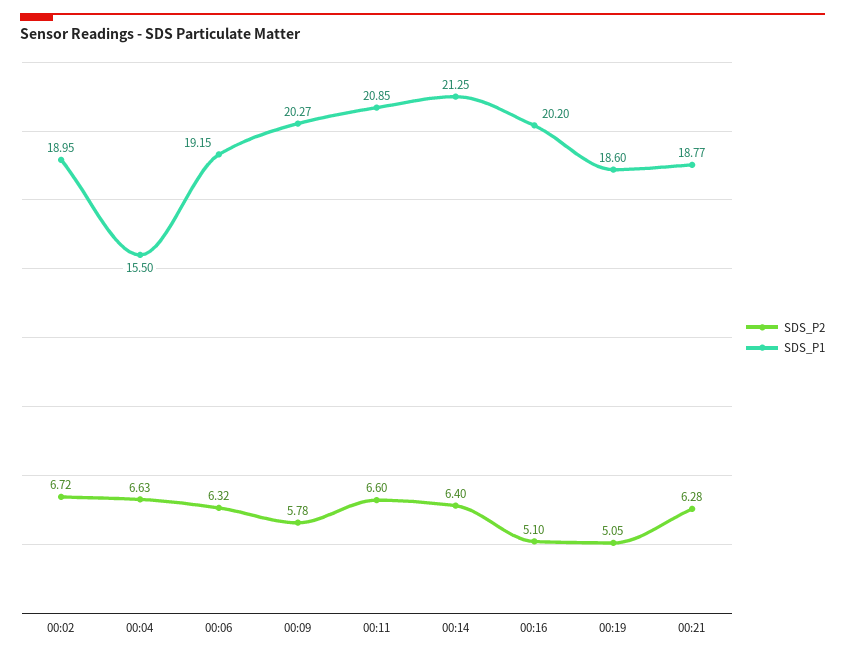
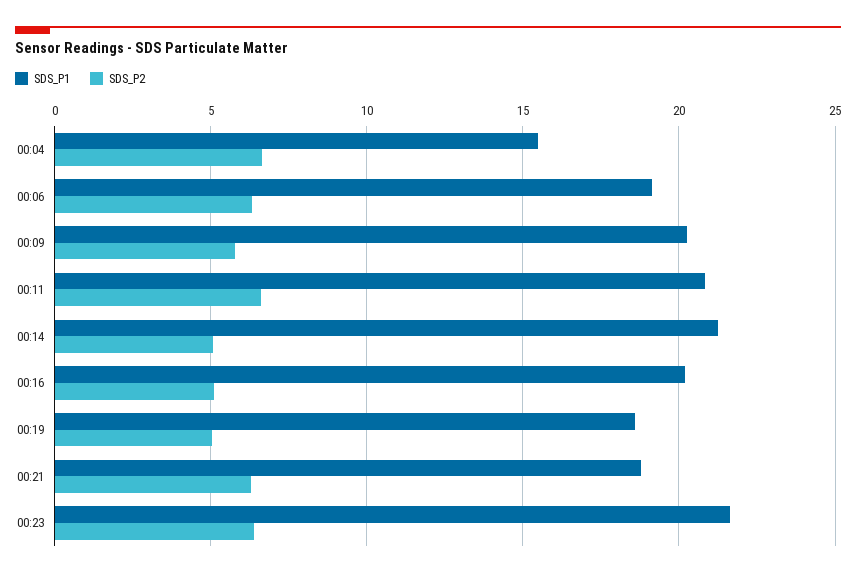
SDS_P2, 00:02: 6.72 -> none
SDS_P1, 00:02: 18.95 -> none
SDS_P2, 00:14: 6.4 -> 5
SDS_P1, 00:23: none -> 21.5
SDS_P2, 00:23: none -> 6.5

